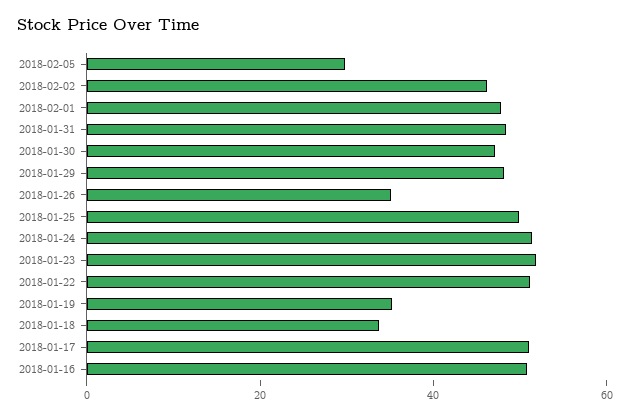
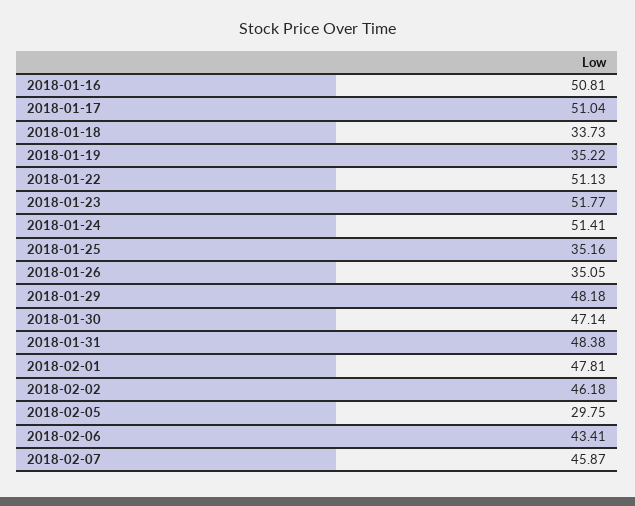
2018-01-25: 50 -> 35.16
2018-02-06: none -> 43.41
2018-02-07: none -> 45.87

